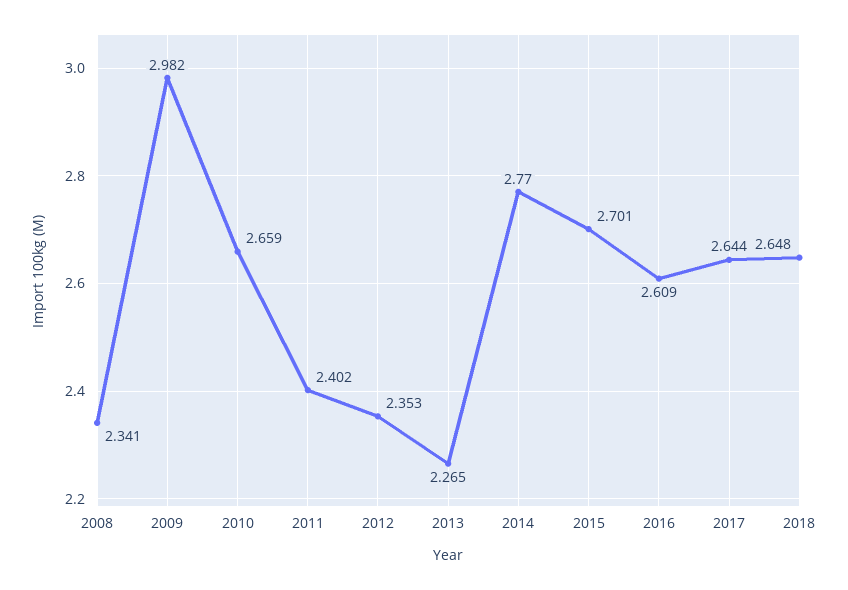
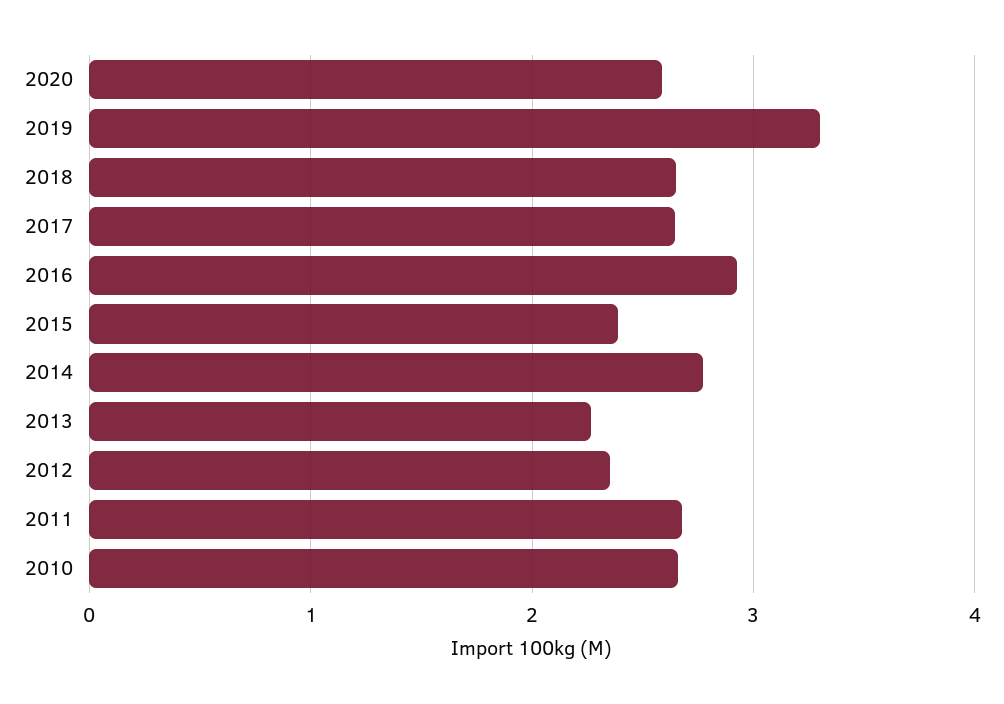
2008: 2.341 -> none
2009: 2.982 -> none
2011: 2.402 -> 2.7
2015: 2.701 -> 2.4
2016: 2.609 -> 2.9
2020: none -> 2.6
2019: none -> 3.3

